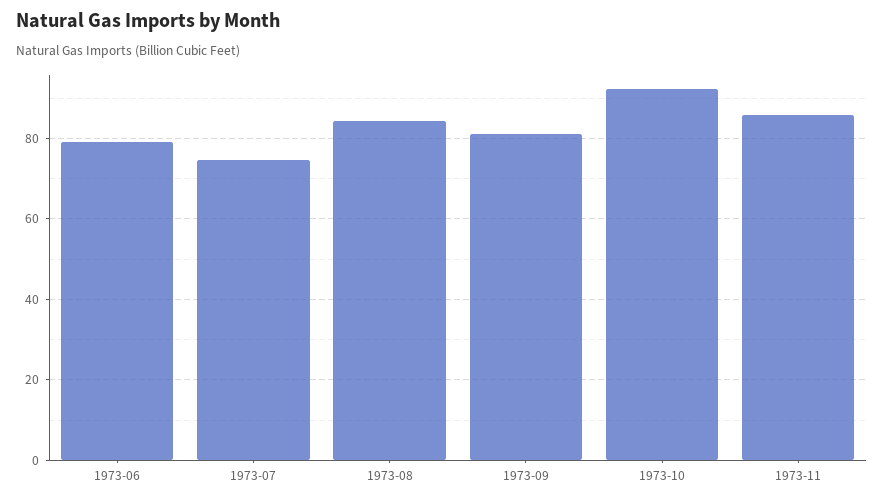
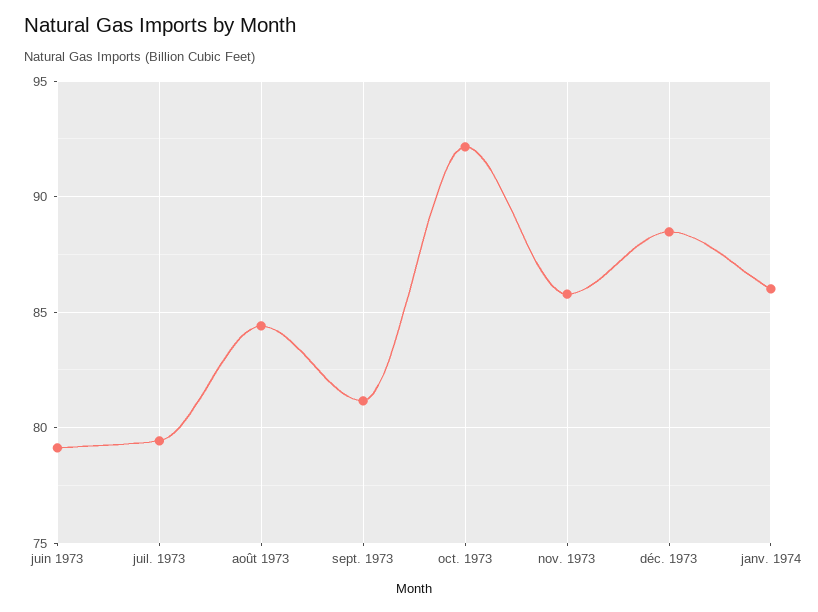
1973-07: 74 -> 79.5
déc. 1973: none -> 88.5
janv. 1974: none -> 86

